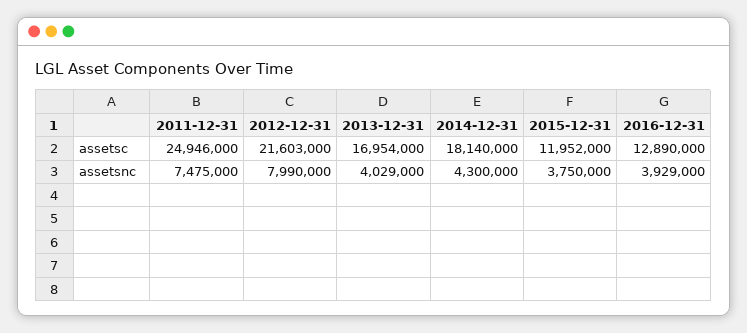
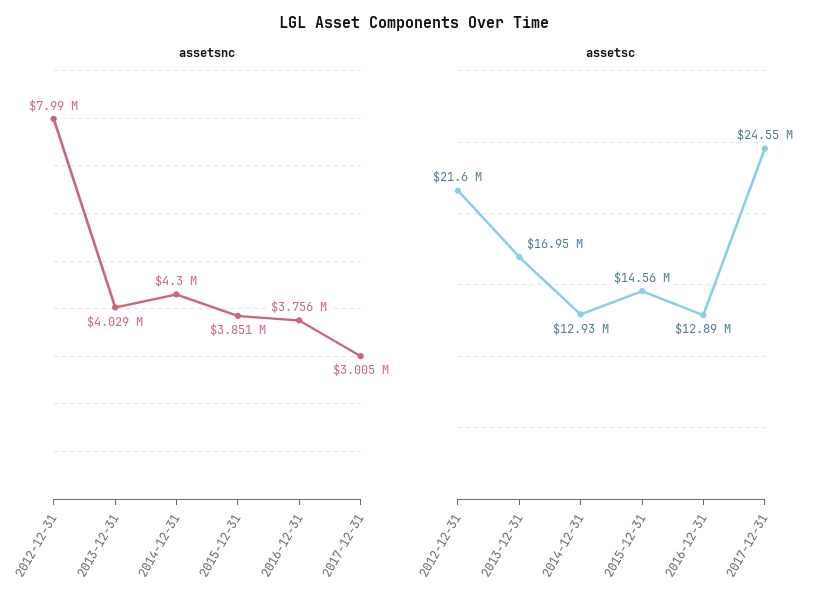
assetsc, 2011-12-31: 24946000 -> none
assetsc, 2014-12-31: 18140000 -> 12930000
assetsc, 2015-12-31: 11952000 -> 14560000
assetsnc, 2011-12-31: 7475000 -> none
assetsnc, 2015-12-31: 3750000 -> 3851000
assetsnc, 2016-12-31: 3929000 -> 3756000
assetsnc, 2017-12-31: none -> 3005000
assetsc, 2017-12-31: none -> 24550000

